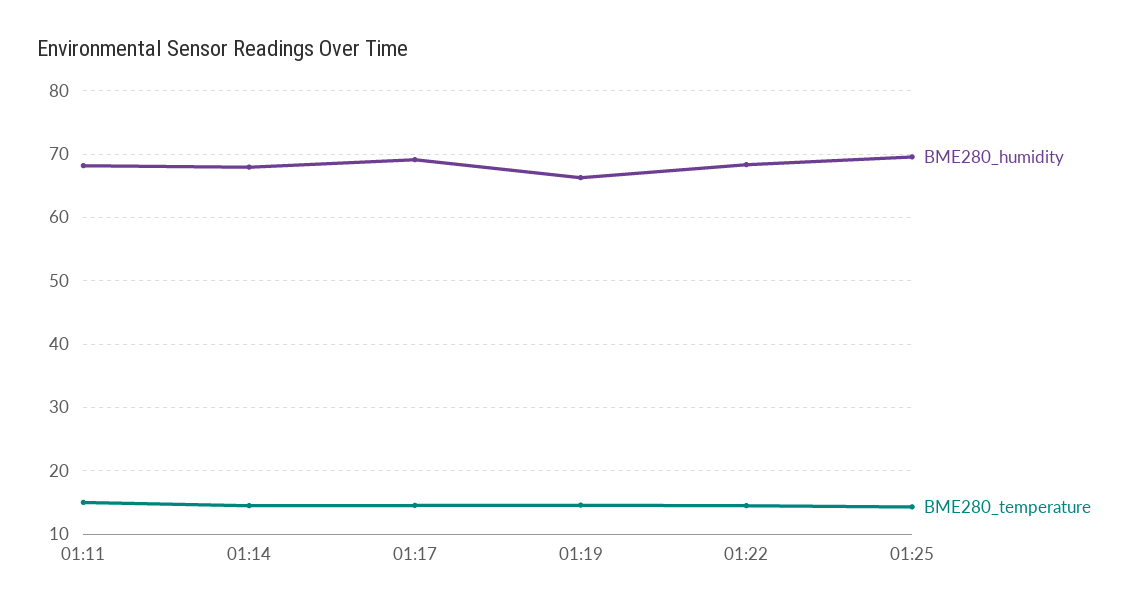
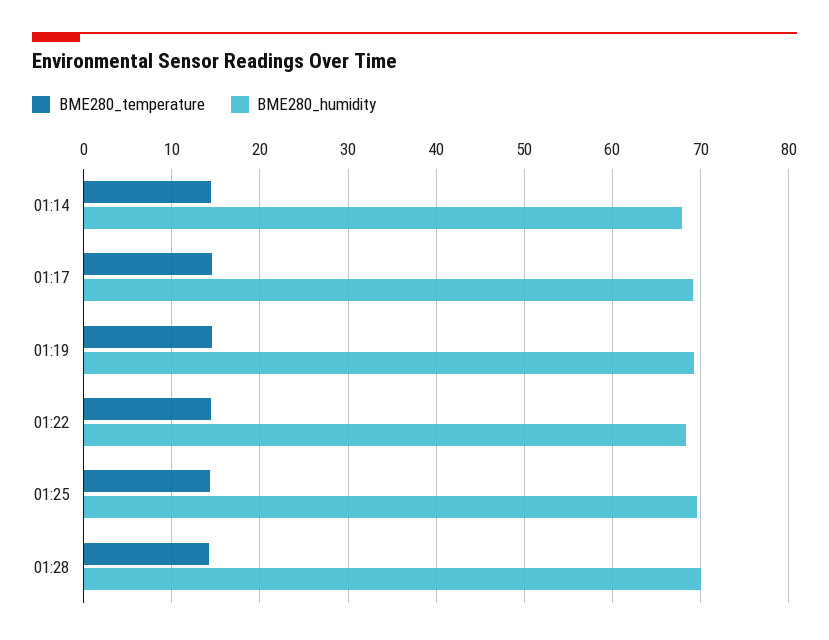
BME280_humidity, 01:11: 68 -> none
BME280_temperature, 01:11: 15 -> none
BME280_humidity, 01:19: 66 -> 69
BME280_temperature, 01:28: none -> 14
BME280_humidity, 01:28: none -> 70

